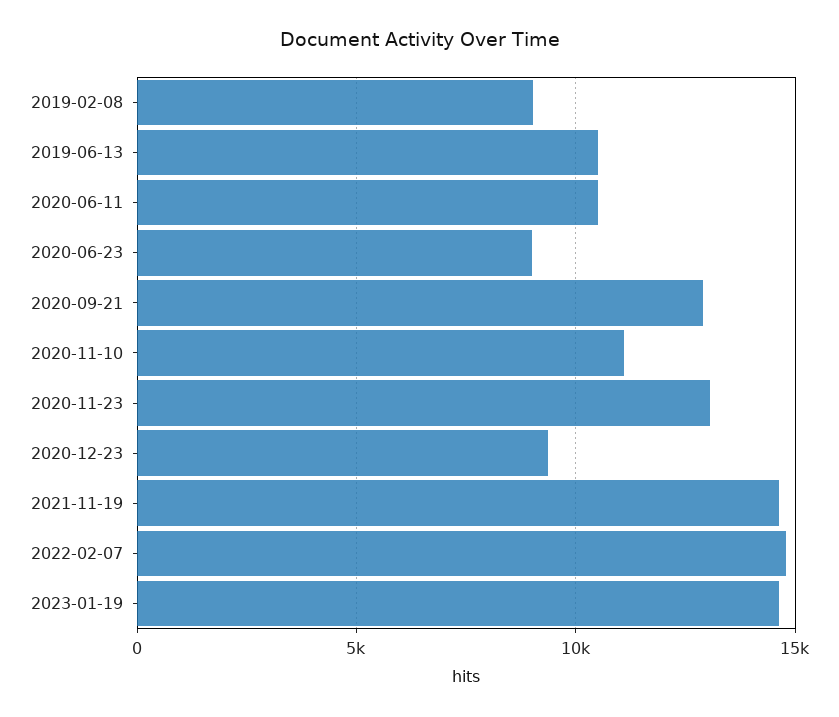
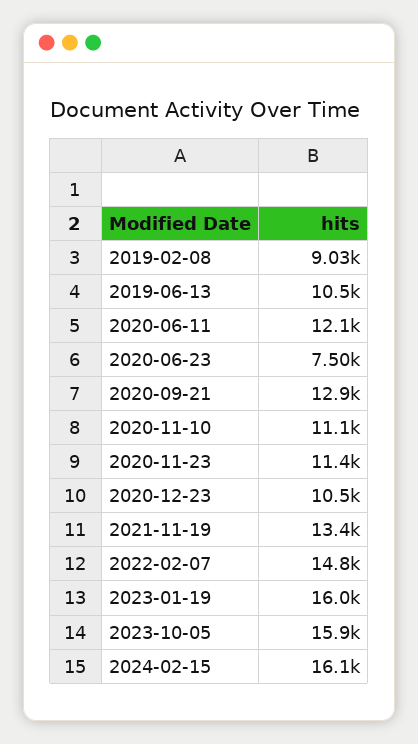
2020-06-11: 10500 -> 12100
2020-06-23: 9000 -> 7500
2020-11-23: 13000 -> 11400
2020-12-23: 9500 -> 10500
2021-11-19: 14500 -> 13400
2023-01-19: 14500 -> 16000
2023-10-05: none -> 15900
2024-02-15: none -> 16100

